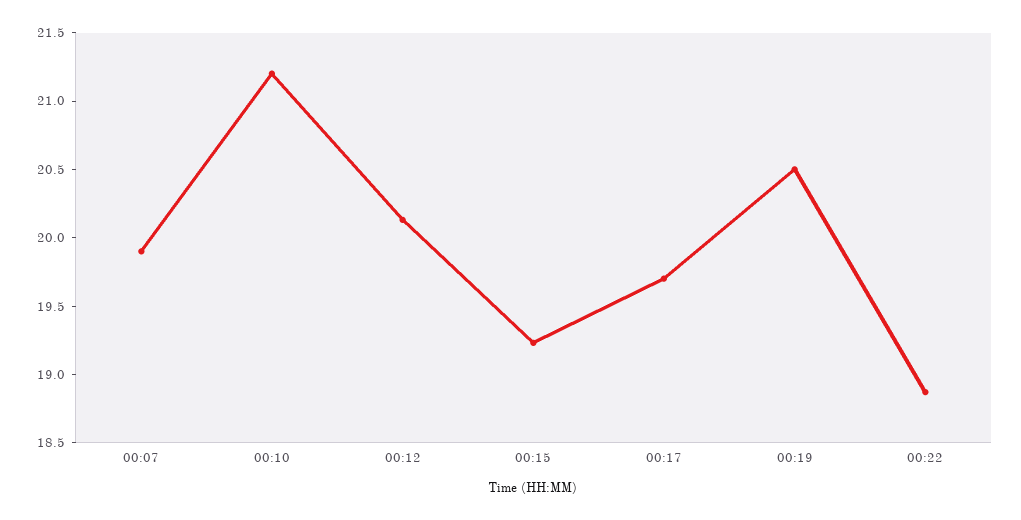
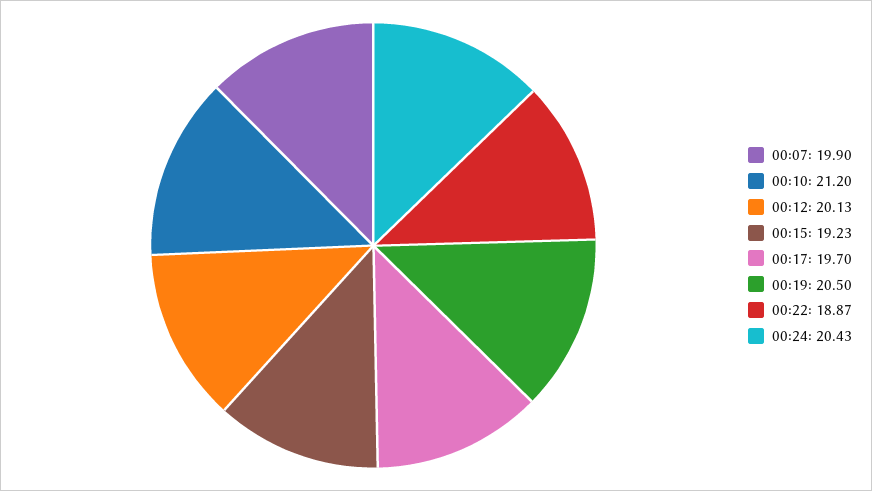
00:24: none -> 20.43

